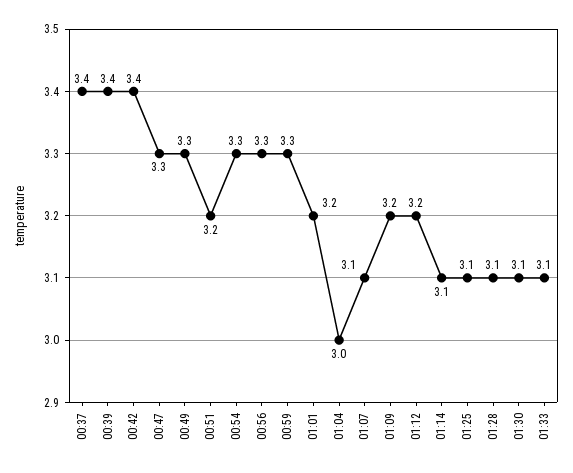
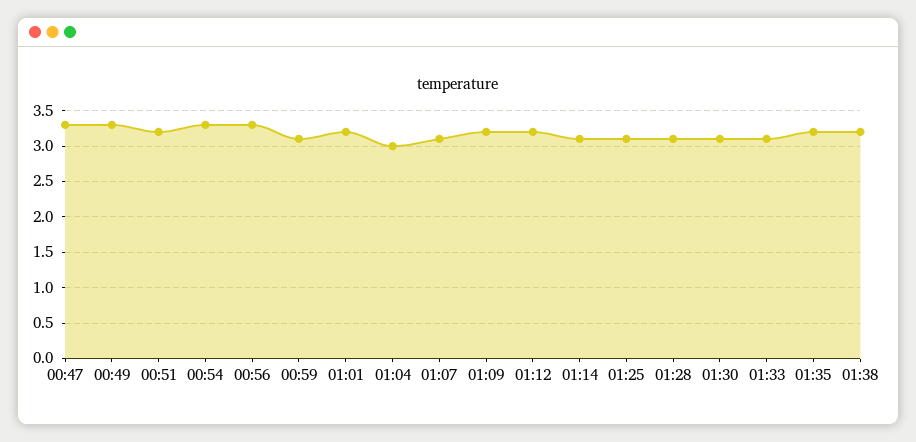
00:37: 3.4 -> none
00:39: 3.4 -> none
00:42: 3.4 -> none
00:59: 3.3 -> 3.1
01:35: none -> 3.2
01:38: none -> 3.2

